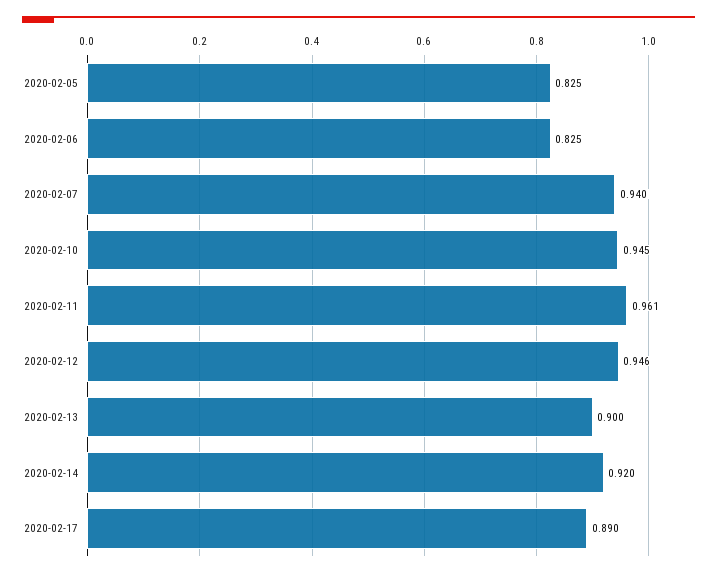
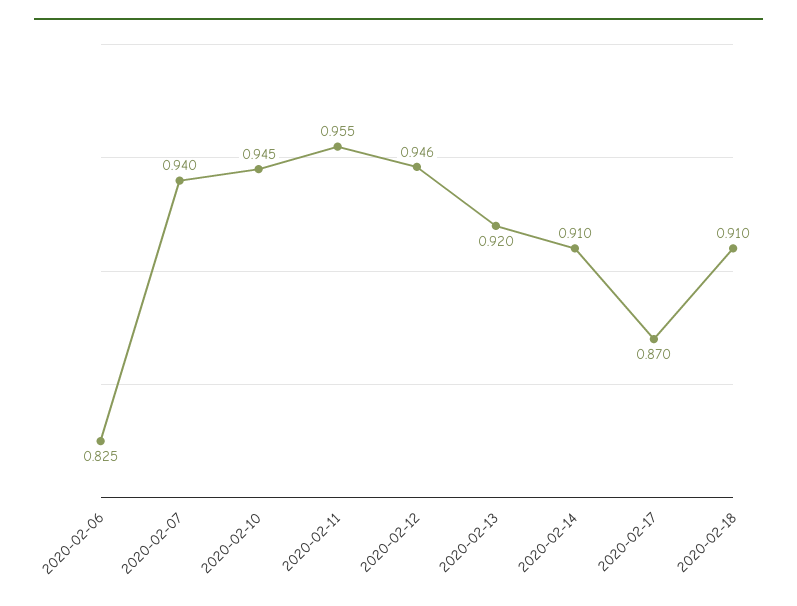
2020-02-05: 0.825 -> none
2020-02-11: 0.961 -> 0.955
2020-02-13: 0.9 -> 0.92
2020-02-14: 0.92 -> 0.91
2020-02-17: 0.89 -> 0.87
2020-02-18: none -> 0.91

